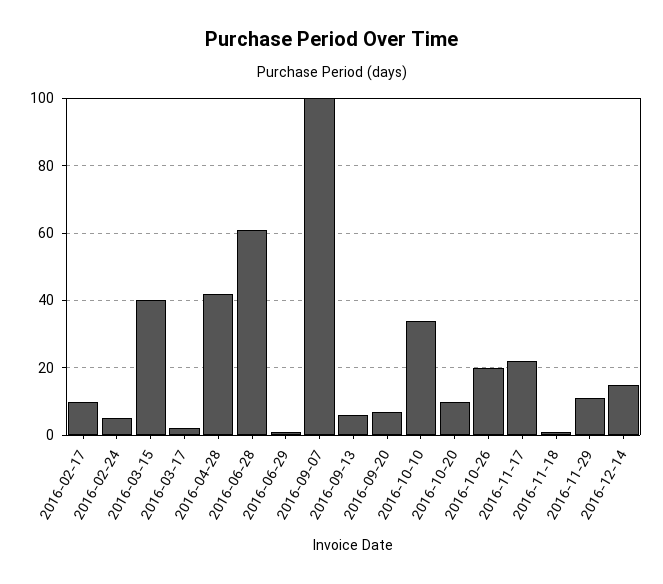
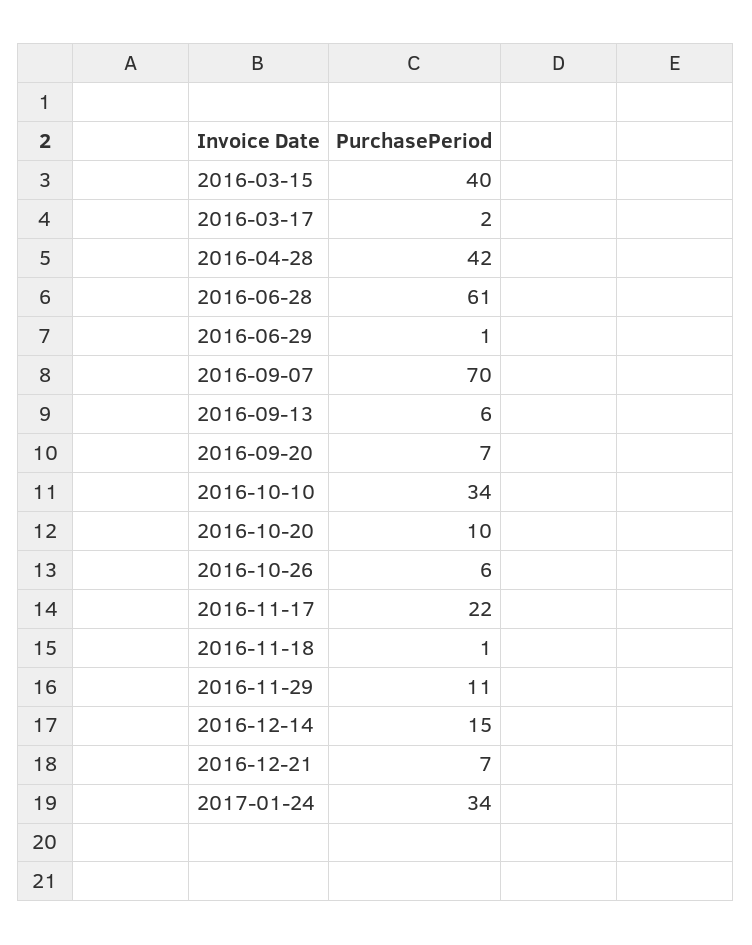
2016-02-17: 10 -> none
2016-02-24: 5 -> none
2016-09-07: 100 -> 70
2016-10-26: 20 -> 6
2016-12-21: none -> 7
2017-01-24: none -> 34

